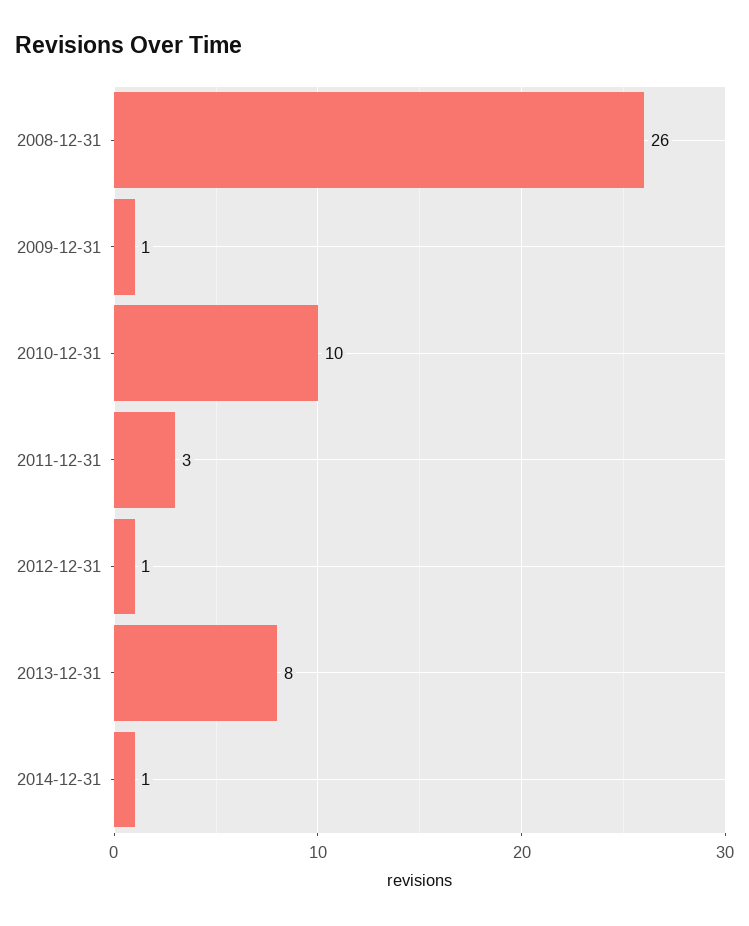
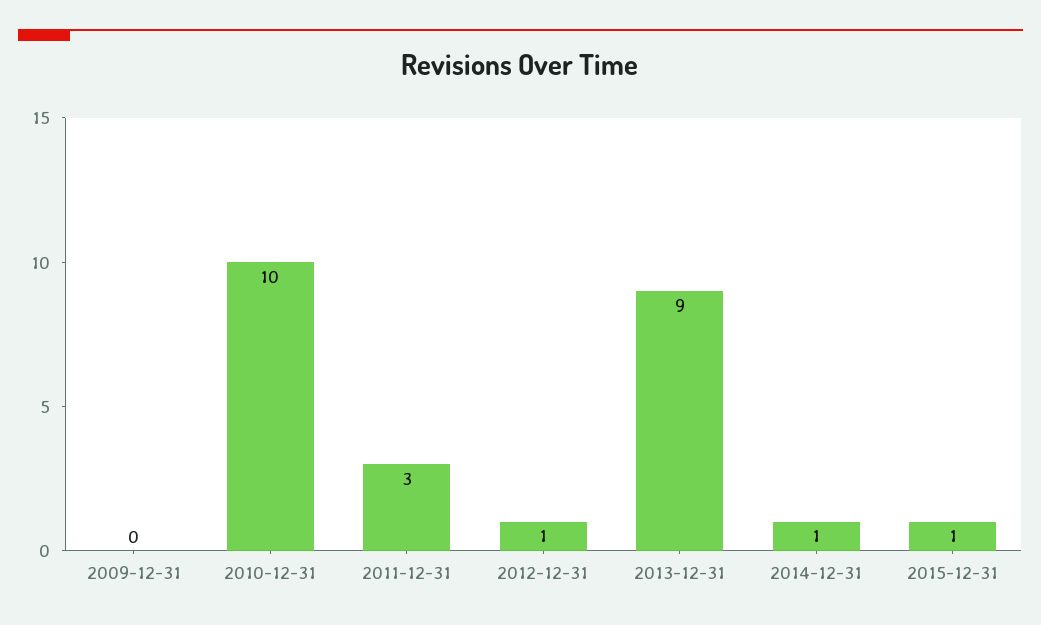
2008-12-31: 26 -> none
2009-12-31: 1 -> 0
2013-12-31: 8 -> 9
2015-12-31: none -> 1

